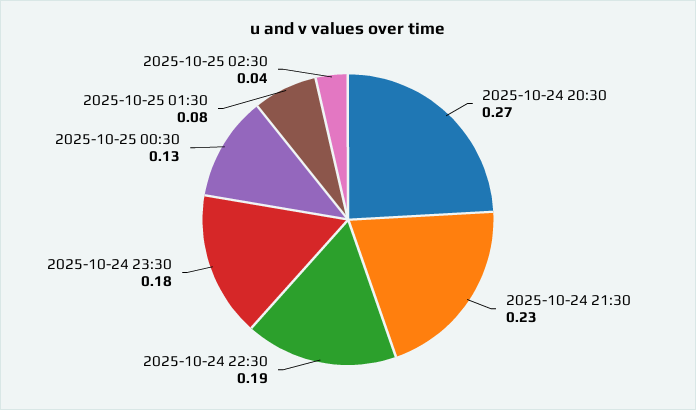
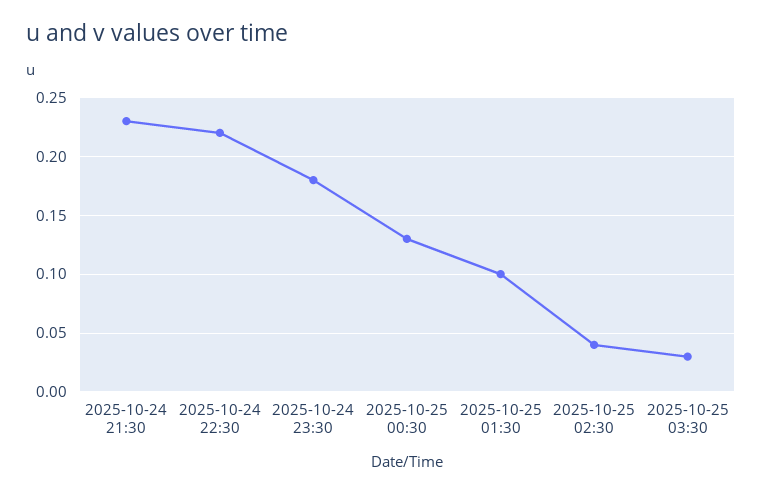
2025-10-24 20:30: 0.27 -> none
2025-10-24 22:30: 0.19 -> 0.22
2025-10-25 01:30: 0.08 -> 0.1
2025-10-25 03:30: none -> 0.03

